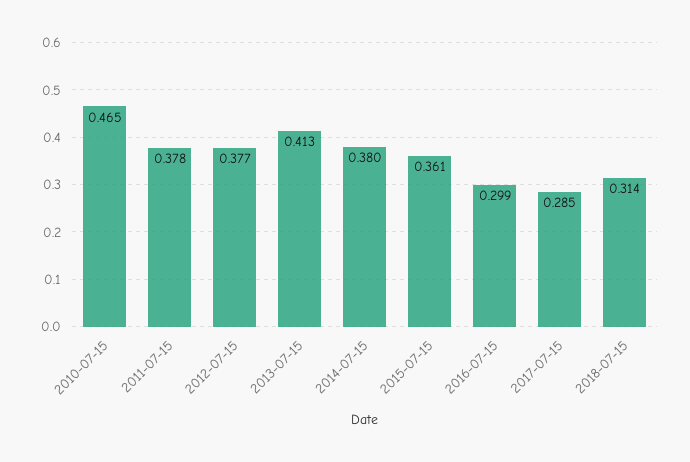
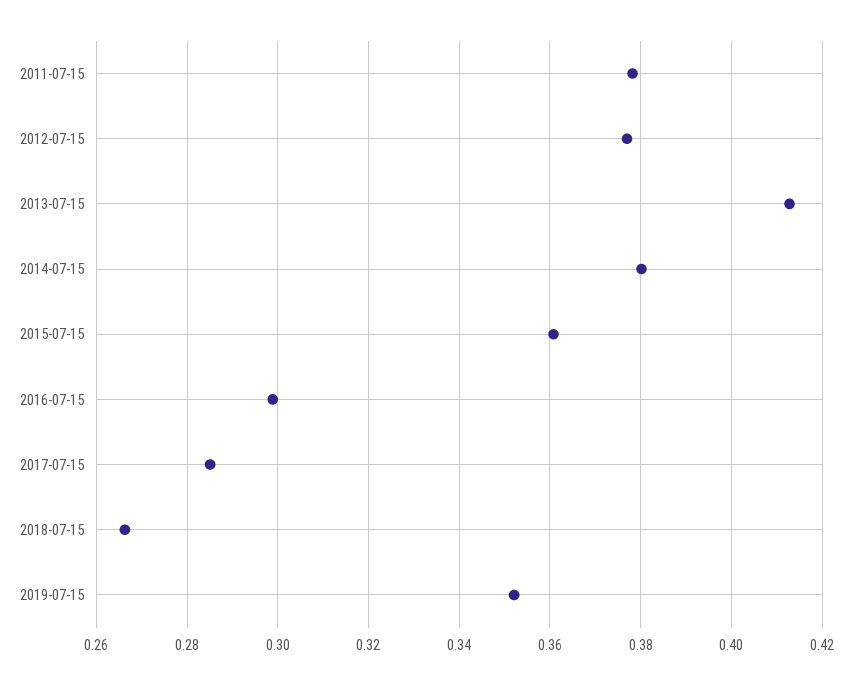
2010-07-15: 0.465 -> none
2018-07-15: 0.314 -> 0.266
2019-07-15: none -> 0.352

